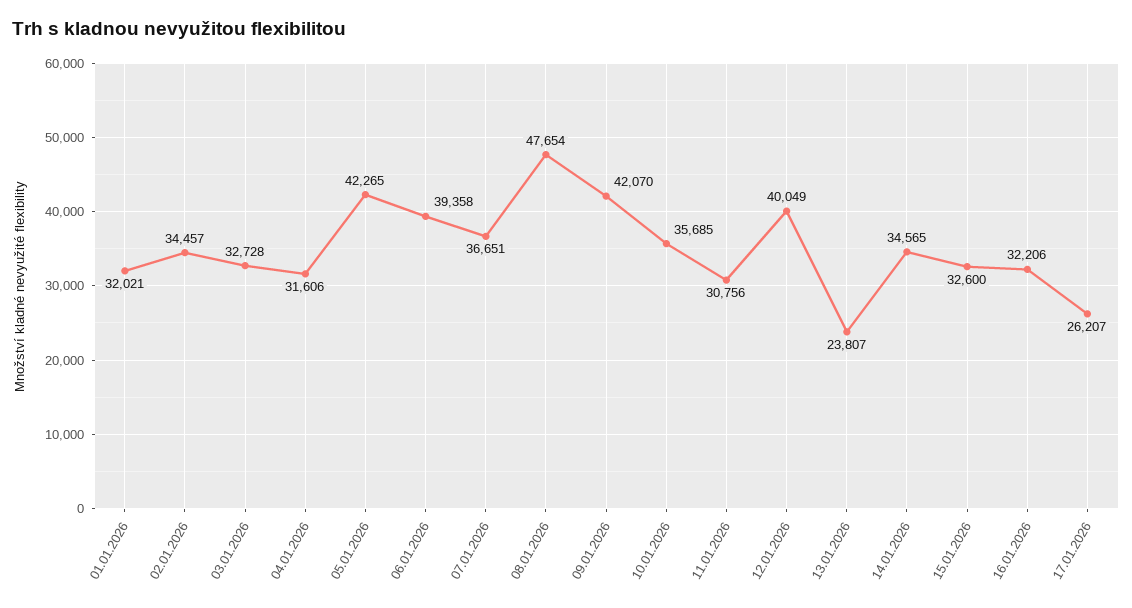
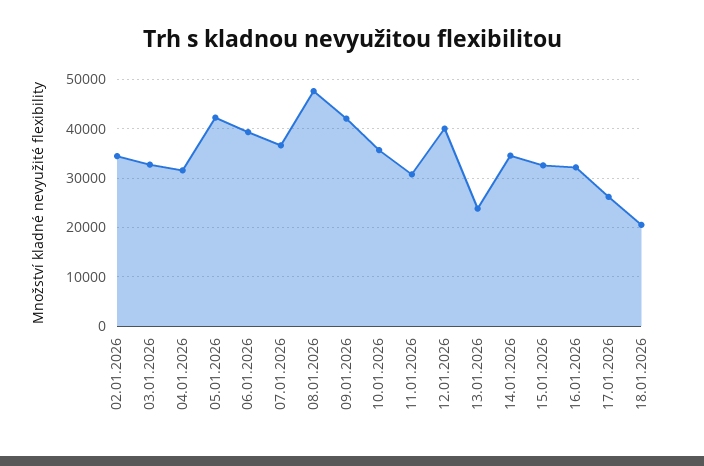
01.01.2026: 32021 -> none
18.01.2026: none -> 20000

